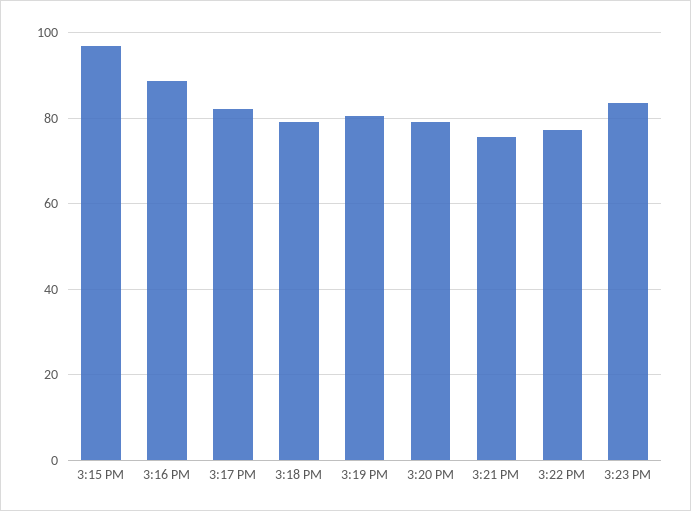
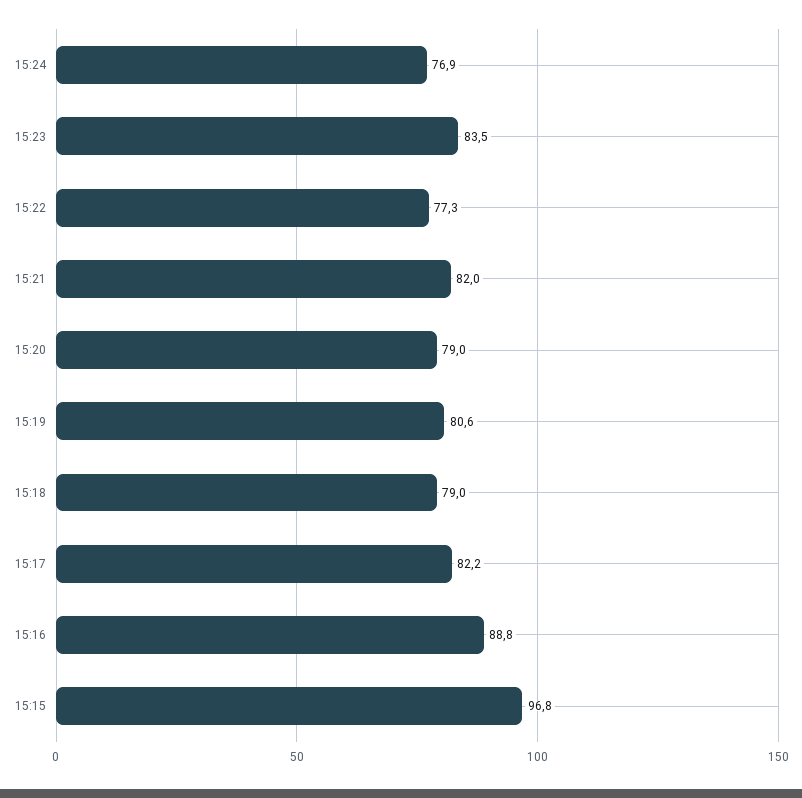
3:21 PM: 76 -> 82
15:24: none -> 76.9

